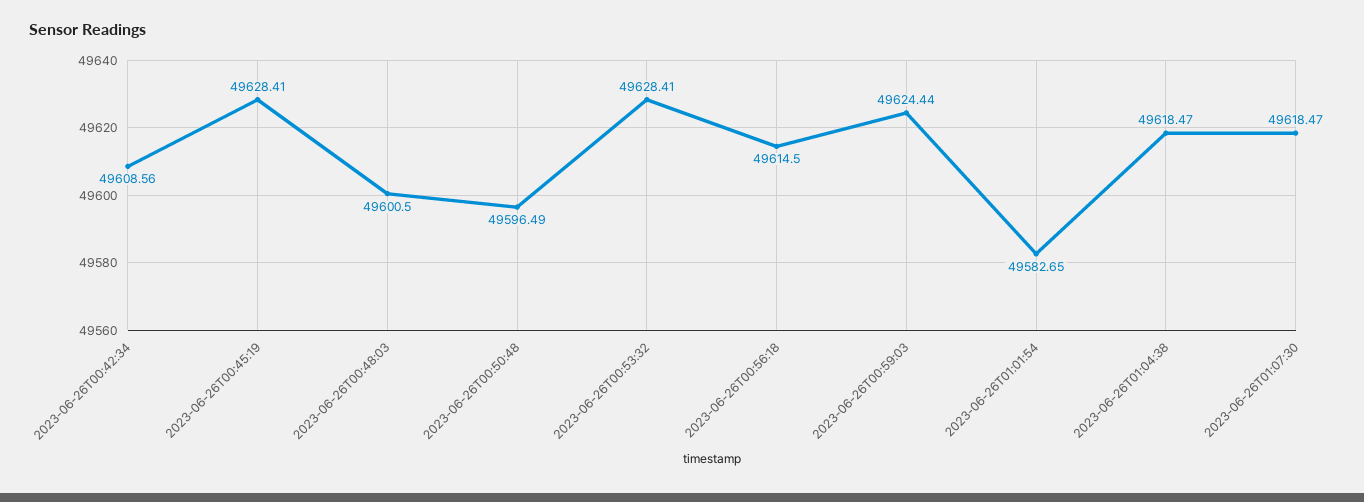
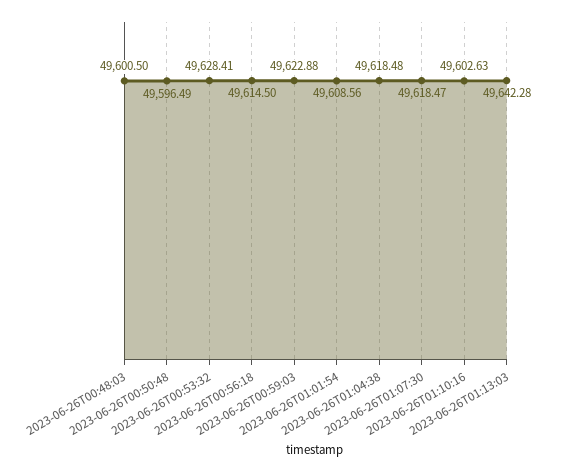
2023-06-26T00:42:34: 49608.56 -> none
2023-06-26T00:45:19: 49628.41 -> none
2023-06-26T00:59:03: 49624.44 -> 49622.88
2023-06-26T01:01:54: 49582.65 -> 49608.56
2023-06-26T01:04:38: 49618.47 -> 49618.48
2023-06-26T01:10:16: none -> 49602.63
2023-06-26T01:13:03: none -> 49642.28

